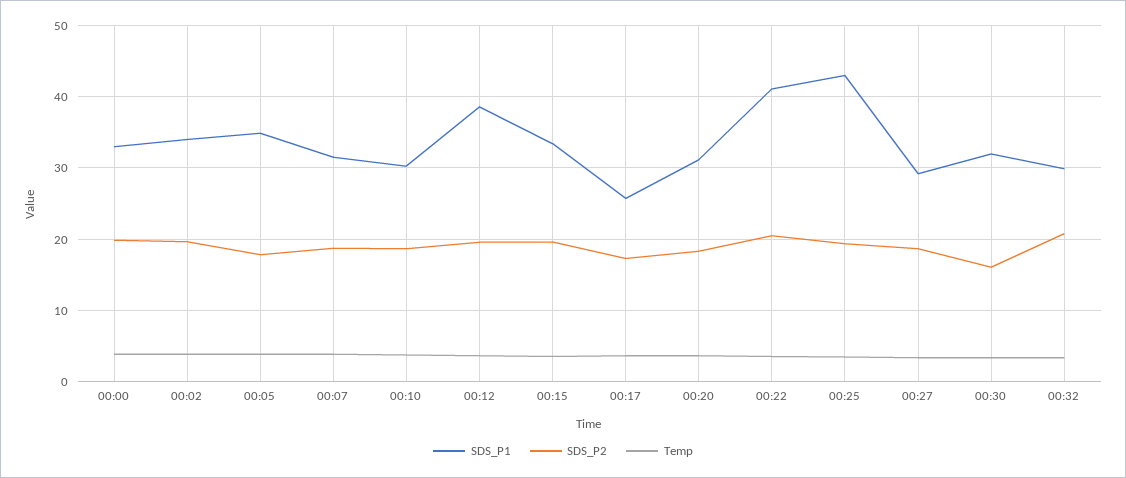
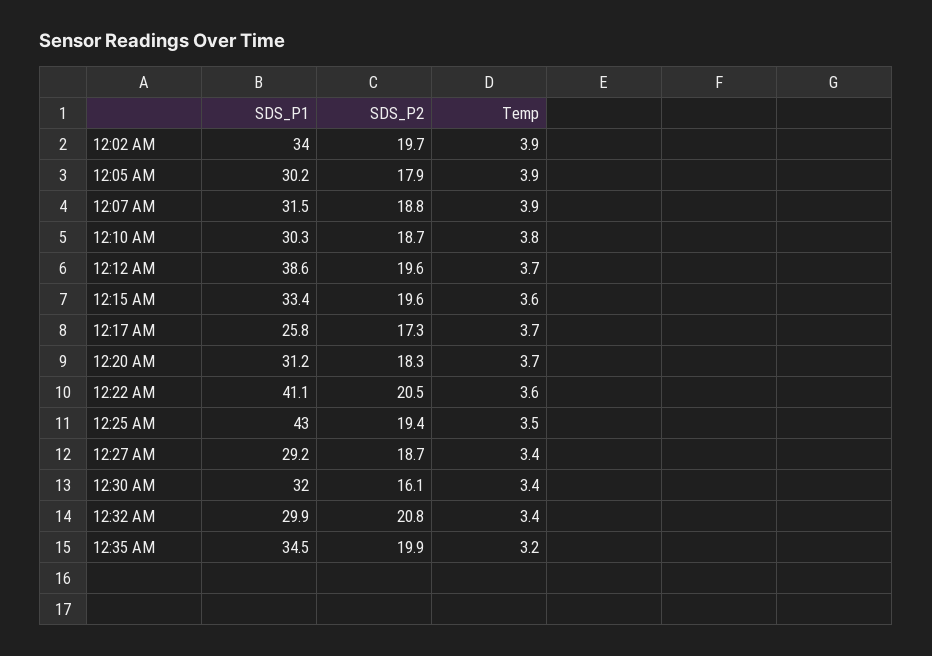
SDS_P1, 00:00: 33 -> none
SDS_P2, 00:00: 20 -> none
Temp, 00:00: 4 -> none
SDS_P1, 00:05: 35 -> 30.2
SDS_P1, 12:35 AM: none -> 34.5
SDS_P2, 12:35 AM: none -> 19.9
Temp, 12:35 AM: none -> 3.2

